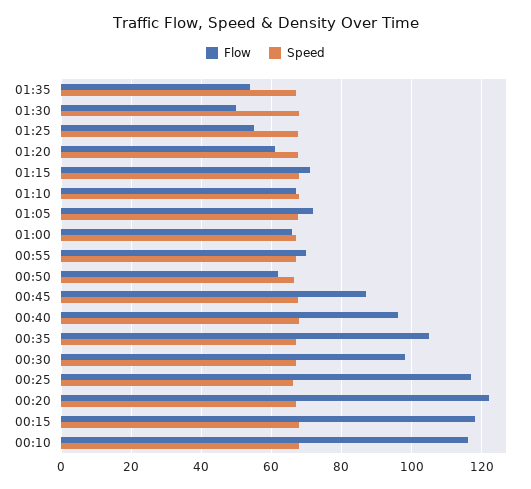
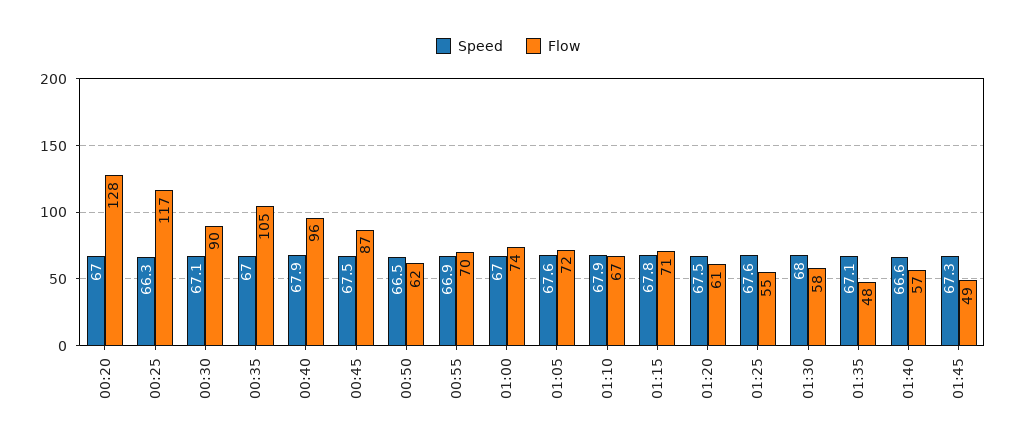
Flow, 01:35: 54 -> 48
Flow, 01:30: 50 -> 58
Flow, 01:00: 66 -> 74
Flow, 00:30: 98 -> 90
Flow, 00:20: 122 -> 128
Flow, 00:15: 118 -> none
Speed, 00:15: 68 -> none
Flow, 00:10: 116 -> none
Speed, 00:10: 68 -> none
Speed, 01:40: none -> 66.6
Flow, 01:40: none -> 57
Speed, 01:45: none -> 67.3
Flow, 01:45: none -> 49

